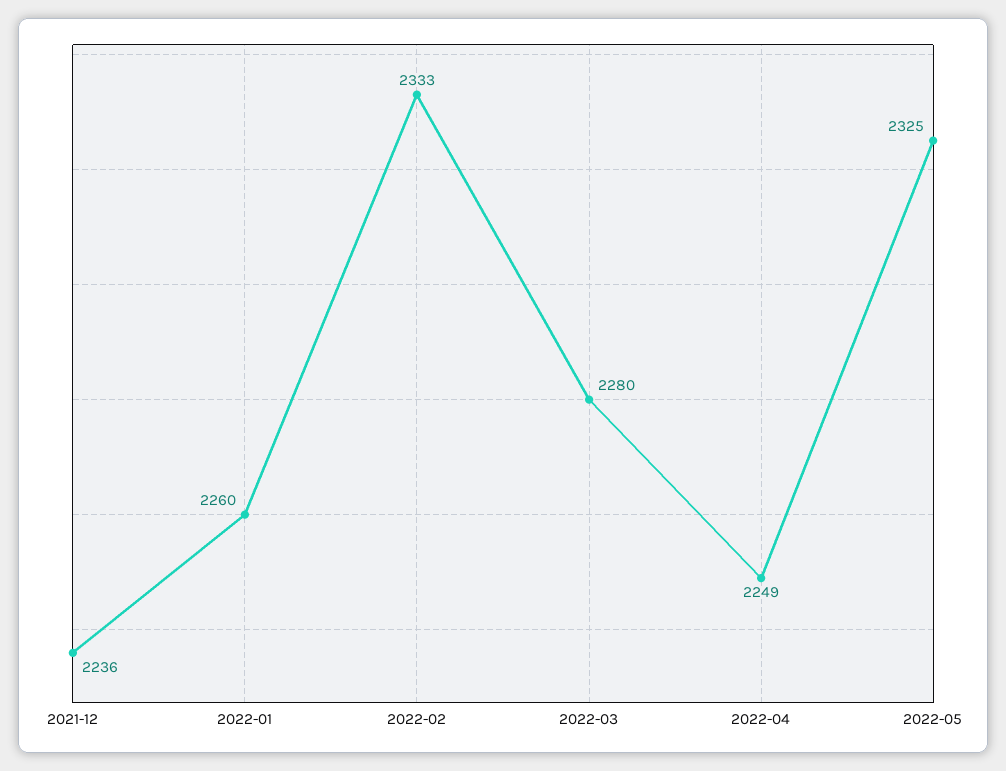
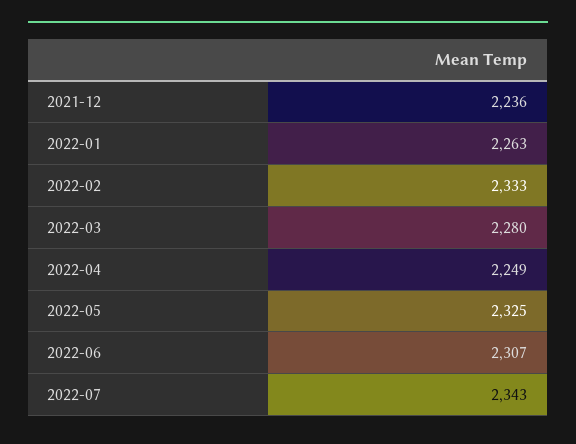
2022-01: 2260 -> 2263
2022-06: none -> 2307
2022-07: none -> 2343

